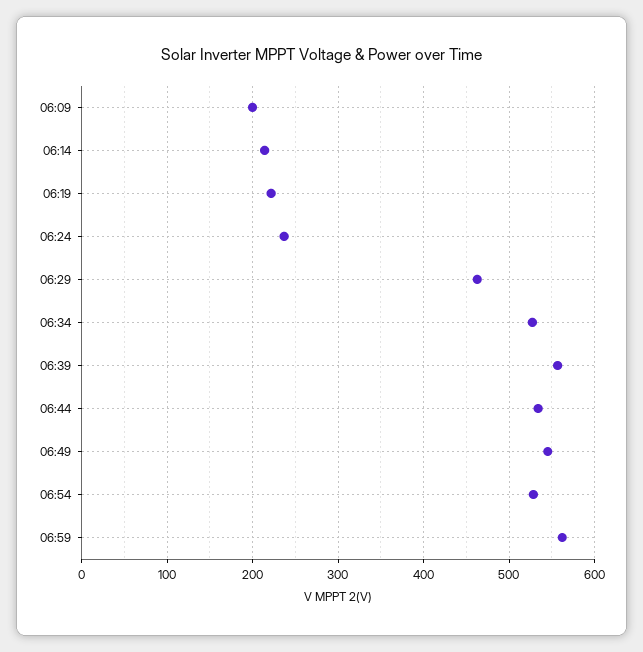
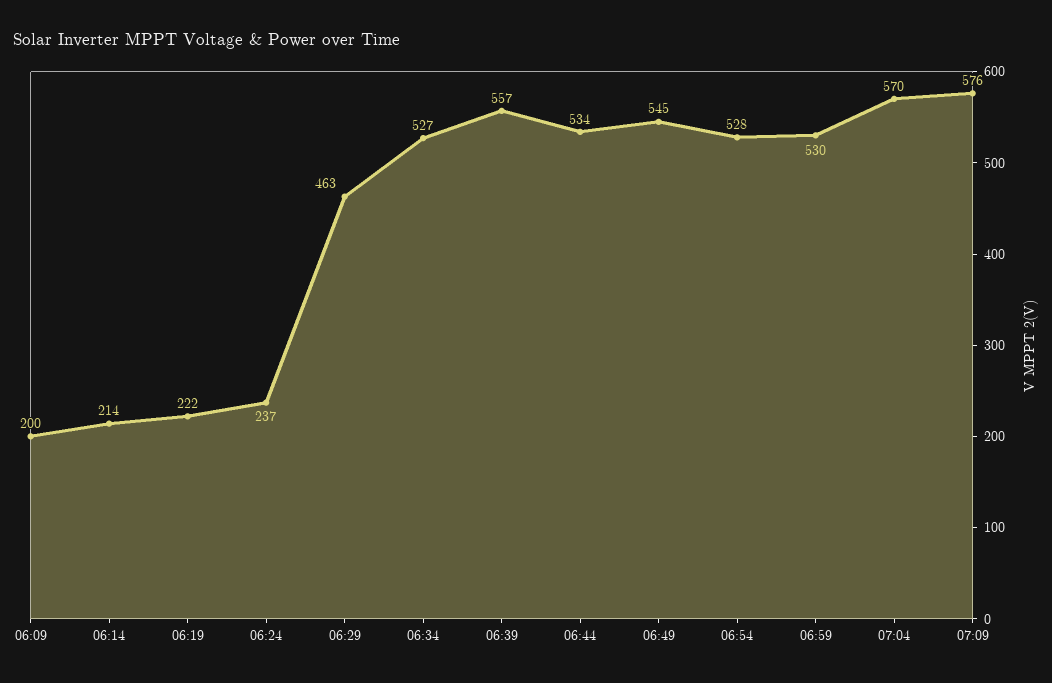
06:59: 560 -> 530
07:04: none -> 570
07:09: none -> 576

